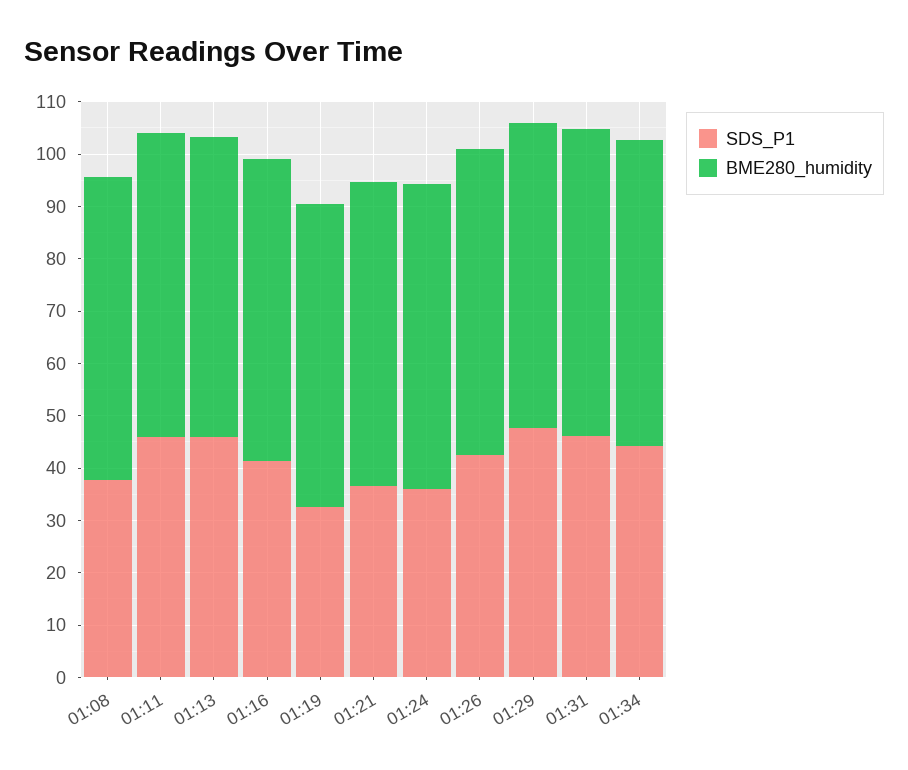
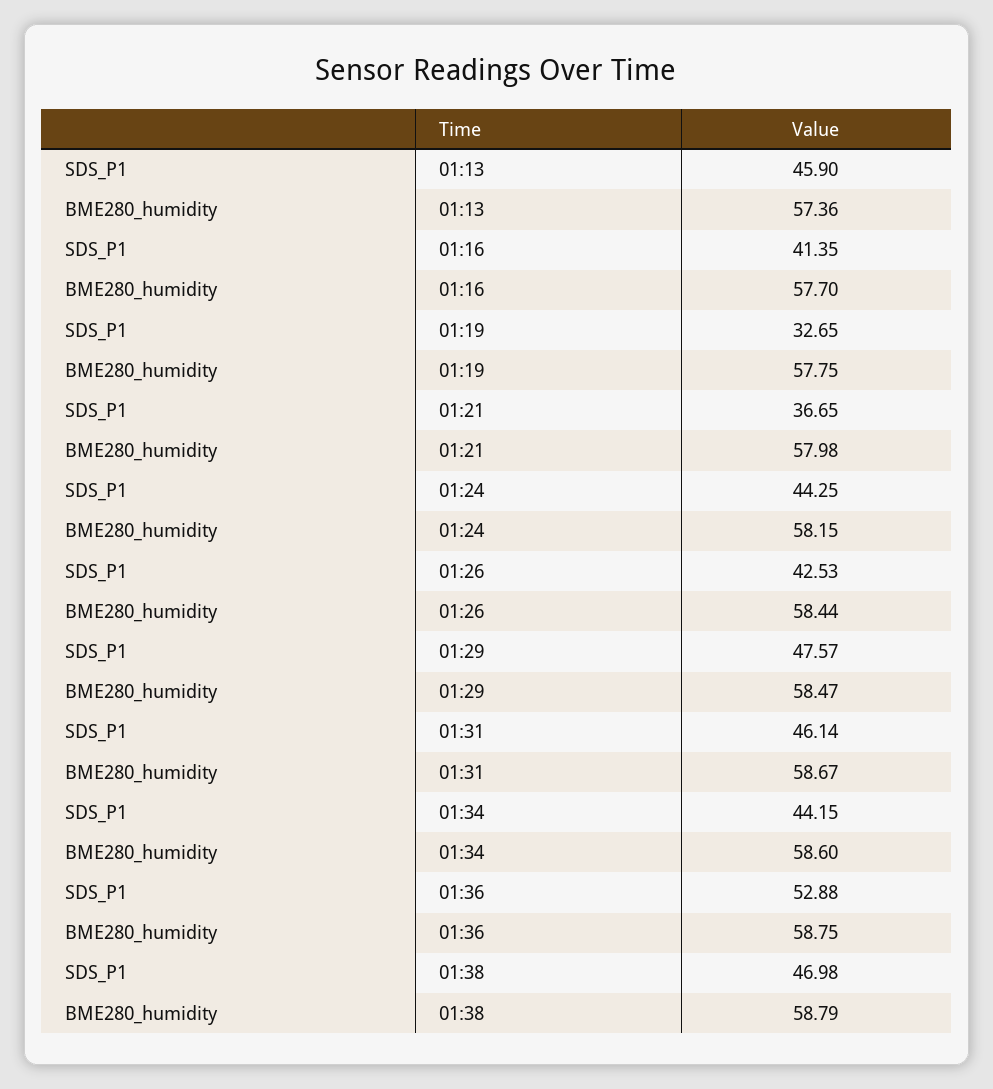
SDS_P1, 01:08: 38 -> none
BME280_humidity, 01:08: 58 -> none
SDS_P1, 01:11: 46 -> none
BME280_humidity, 01:11: 58 -> none
SDS_P1, 01:24: 36 -> 44.25
SDS_P1, 01:36: none -> 52.88
BME280_humidity, 01:36: none -> 58.75
SDS_P1, 01:38: none -> 46.98
BME280_humidity, 01:38: none -> 58.79

